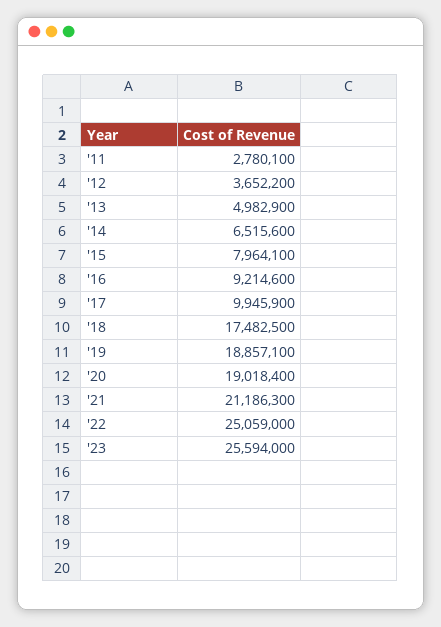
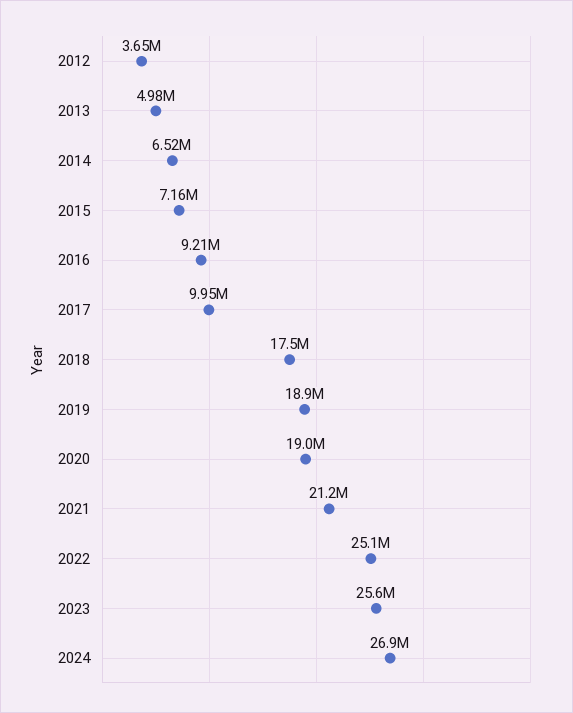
'11: 2780100 -> none
'15: 7964100 -> 7160000
2024: none -> 26900000

